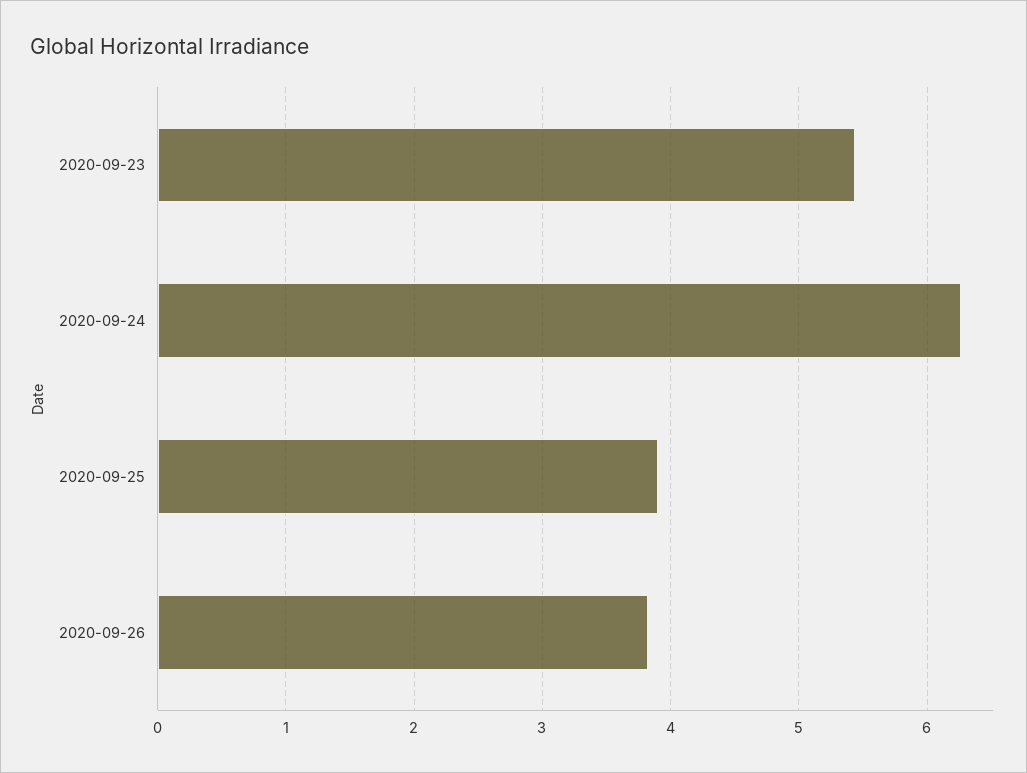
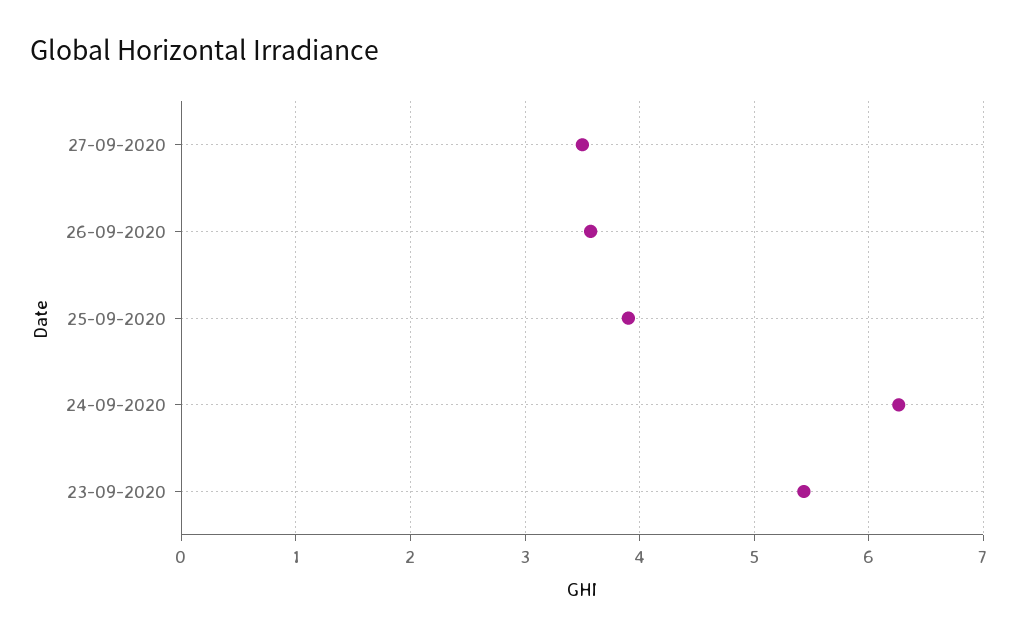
2020-09-26: 3.8 -> 3.6
27-09-2020: none -> 3.5

